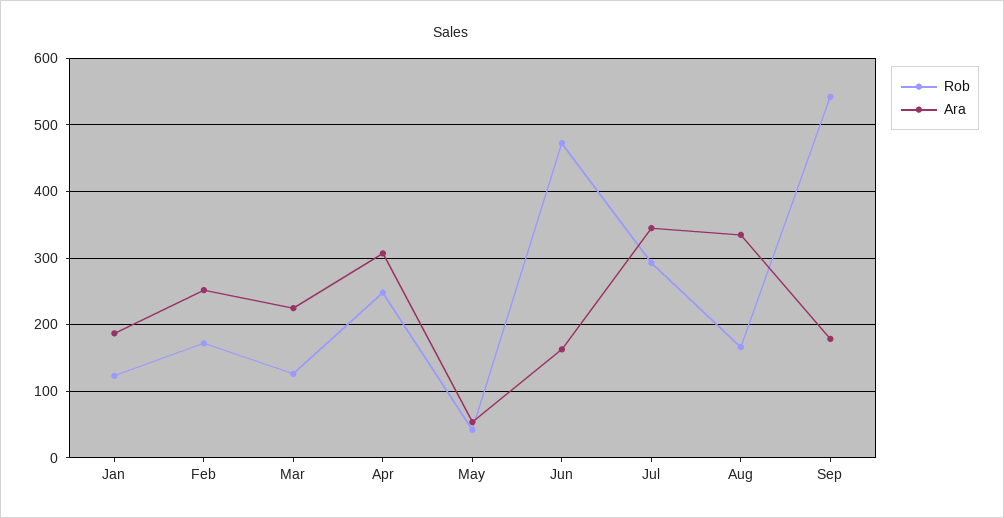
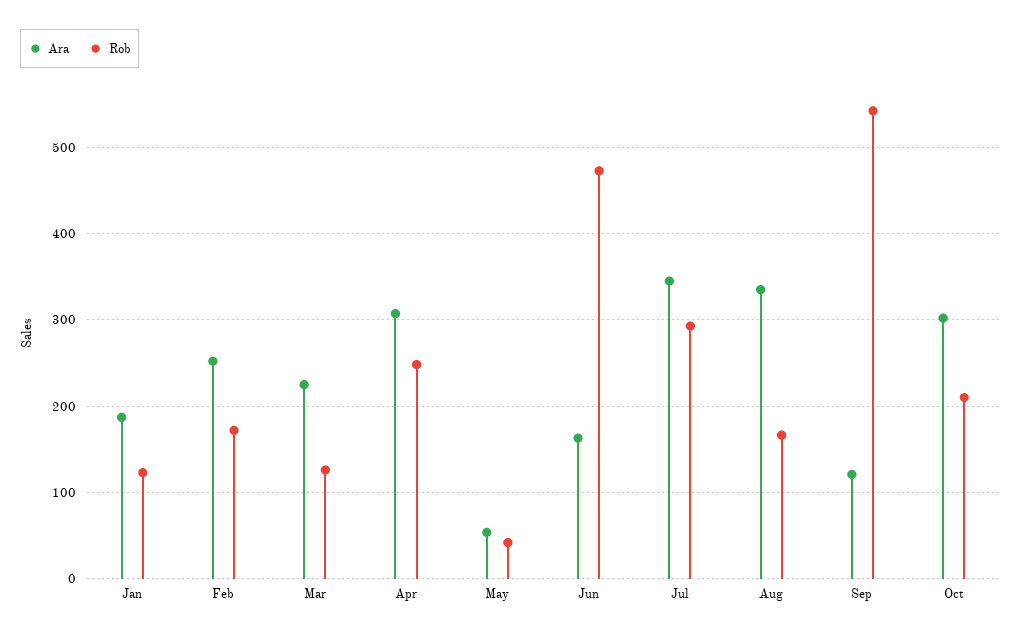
Ara, Sep: 180 -> 120
Ara, Oct: none -> 300
Rob, Oct: none -> 210

